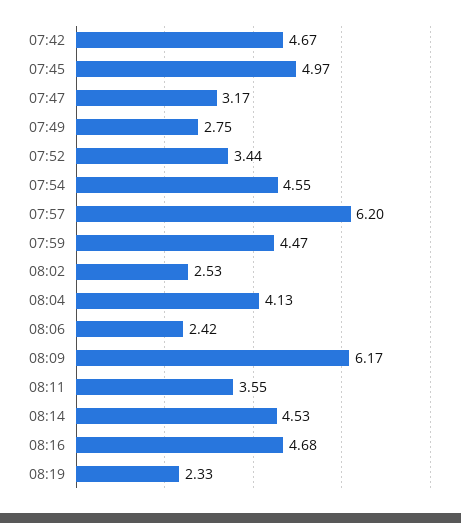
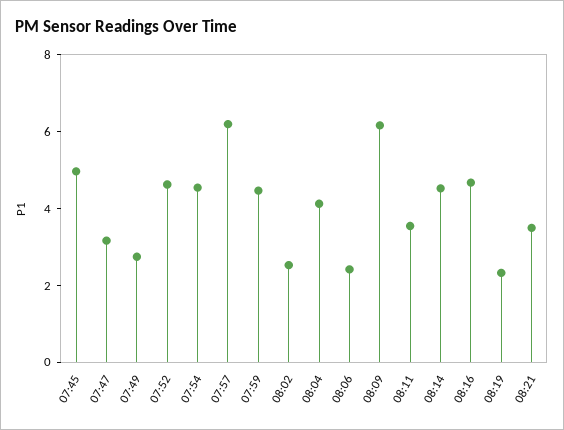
07:42: 4.67 -> none
07:52: 3.44 -> 4.5
08:21: none -> 3.5

